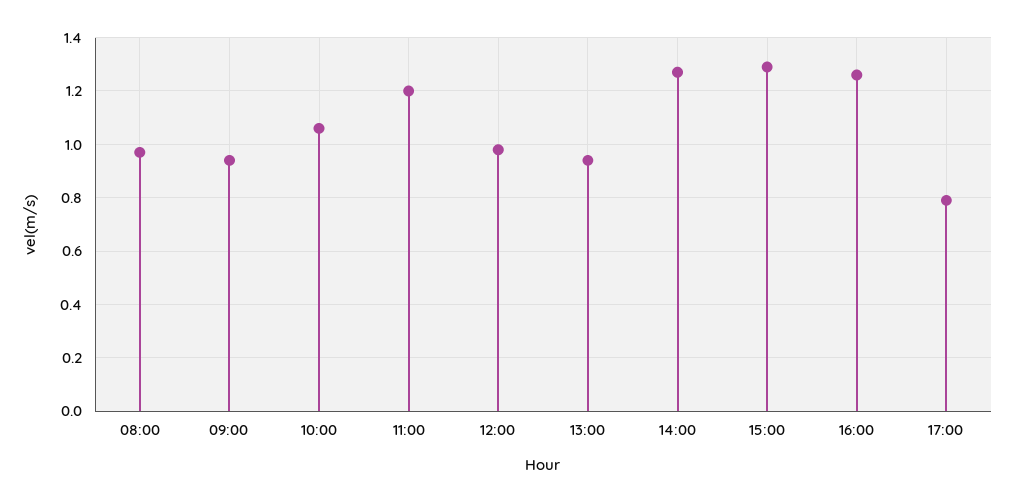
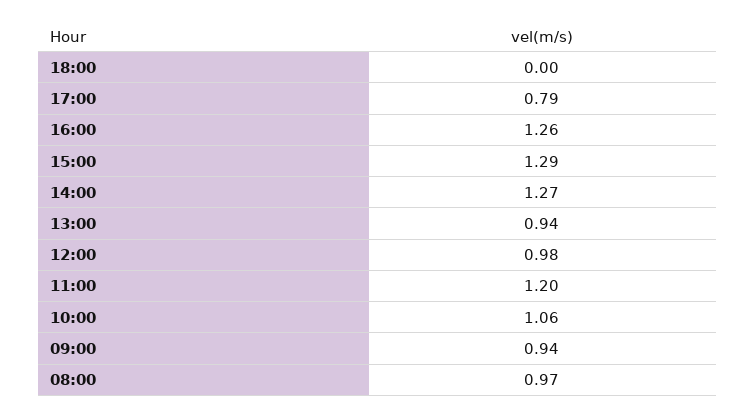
18:00: none -> 0

